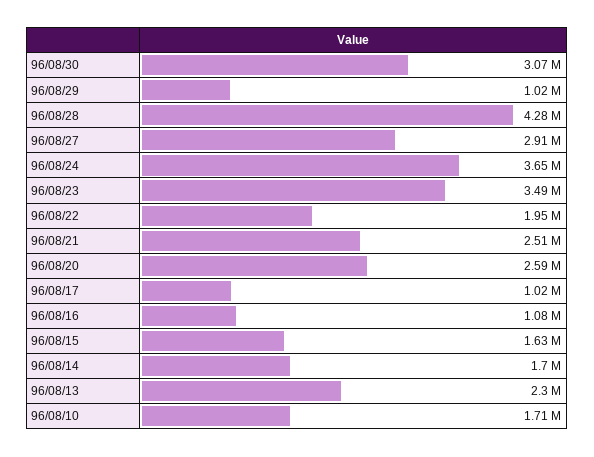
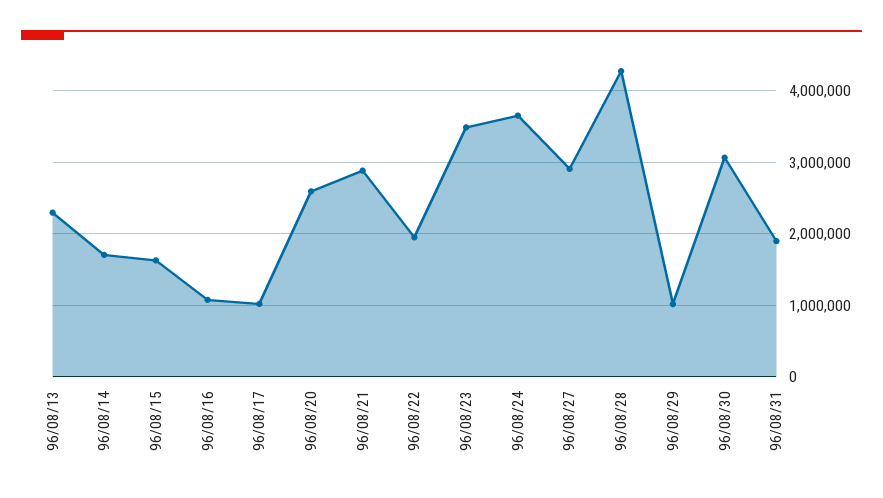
96/08/21: 2510000 -> 2900000
96/08/10: 1710000 -> none
96/08/31: none -> 1900000

